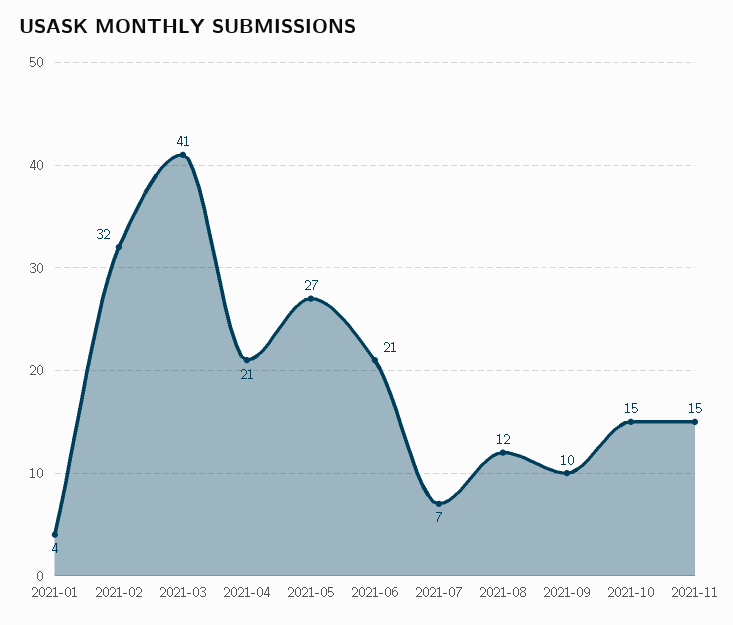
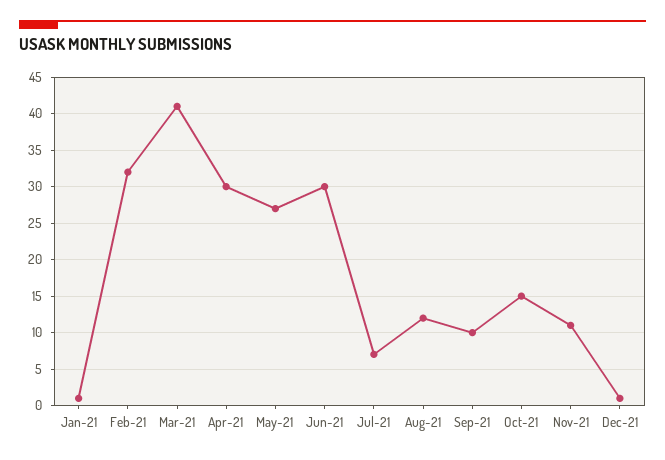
2021-01: 4 -> 1
2021-04: 21 -> 30
2021-06: 21 -> 30
2021-11: 15 -> 11
Dec-21: none -> 1

